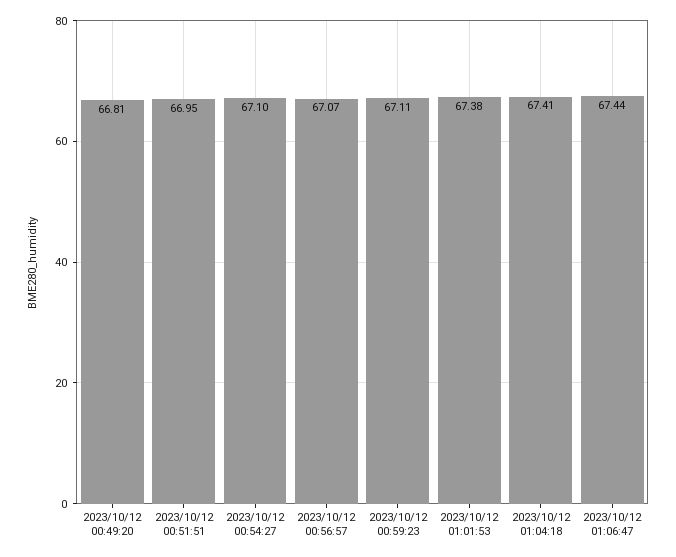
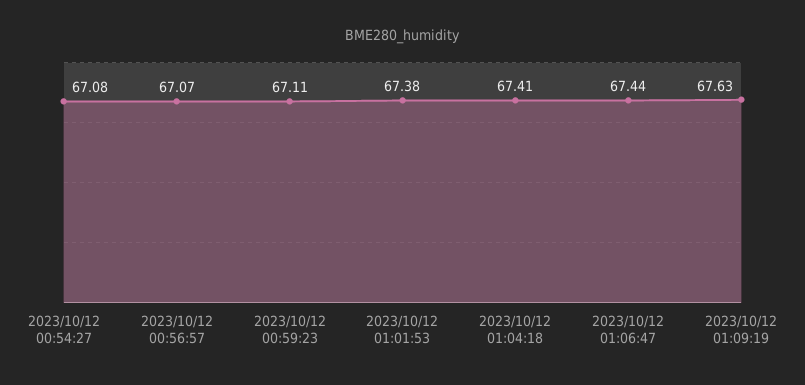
2023/10/12 00:49:20: 66.81 -> none
2023/10/12 00:51:51: 66.95 -> none
2023/10/12 00:54:27: 67.1 -> 67.08
2023/10/12 01:09:19: none -> 67.63

